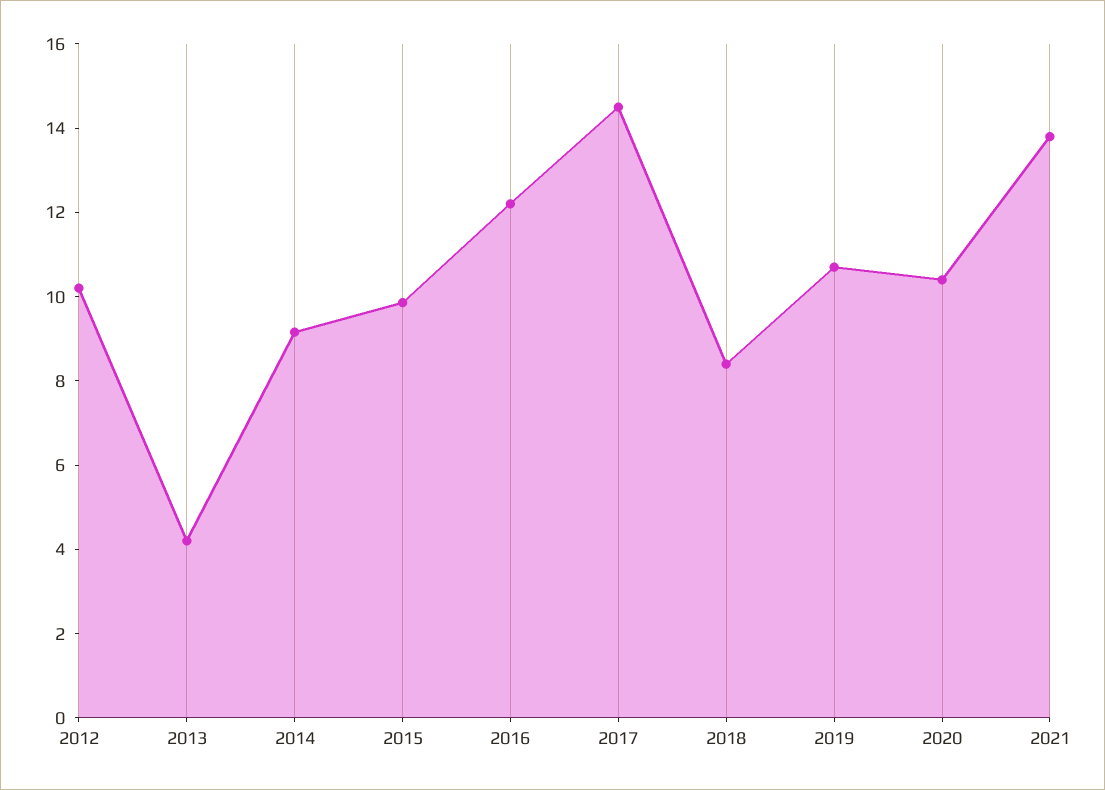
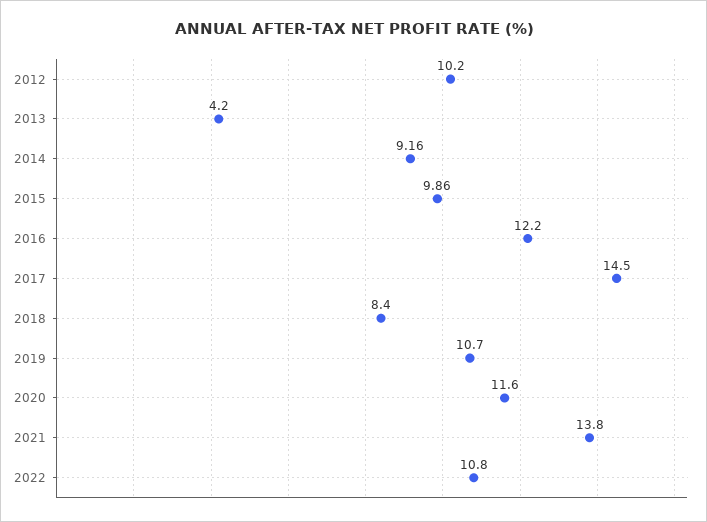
2020: 10.5 -> 11.6
2022: none -> 10.8

